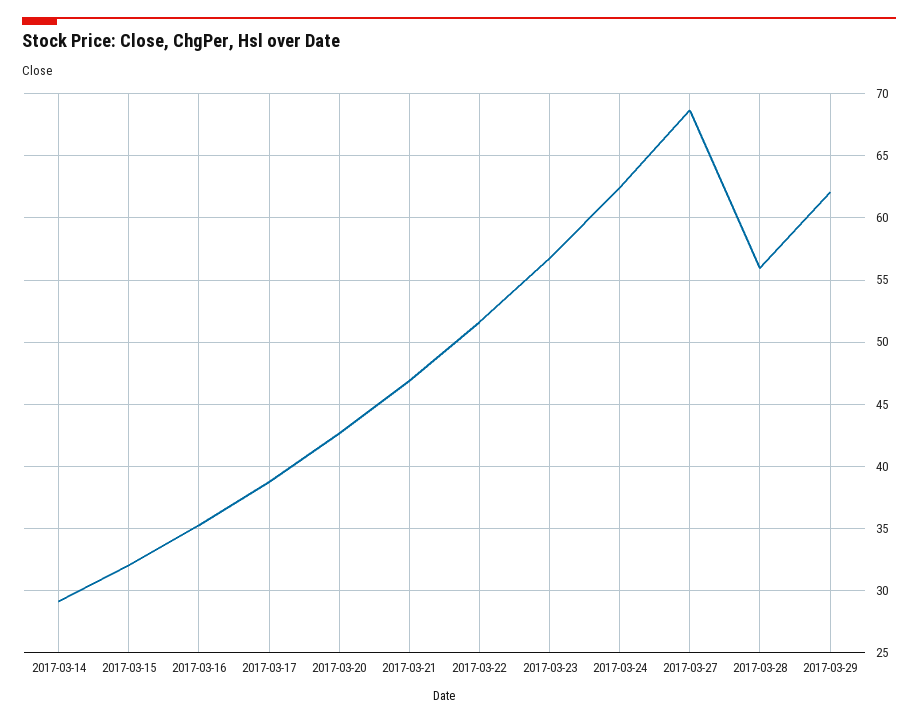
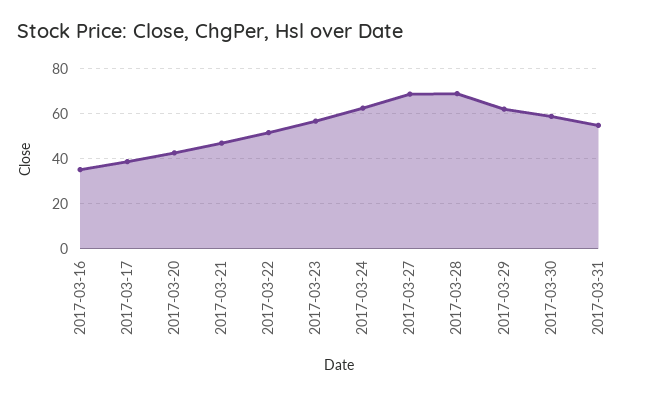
2017-03-14: 29 -> none
2017-03-15: 32 -> none
2017-03-28: 56 -> 70
2017-03-30: none -> 60
2017-03-31: none -> 55

